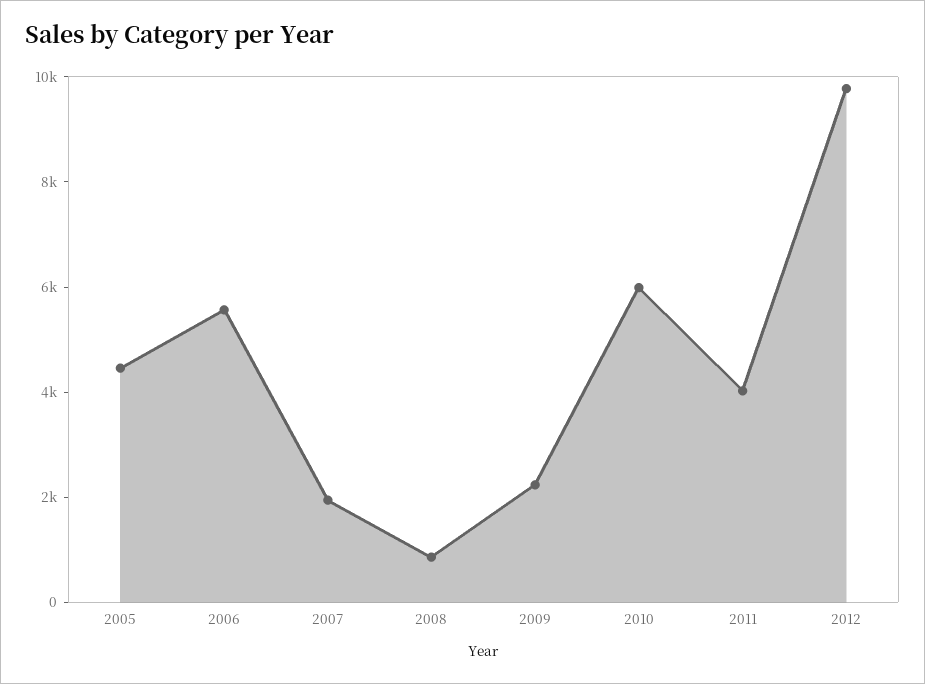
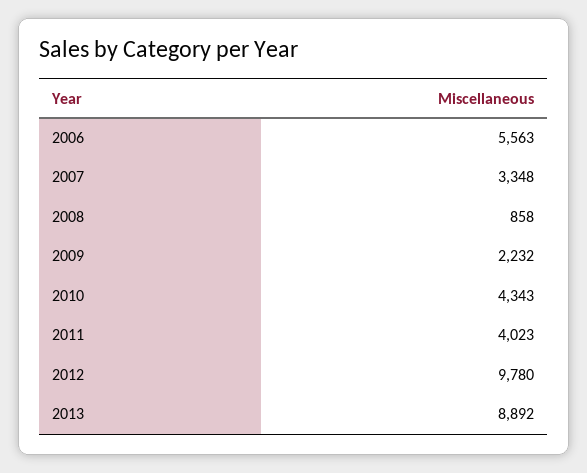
2005: 4500 -> none
2007: 2000 -> 3348
2010: 6000 -> 4343
2013: none -> 8892

